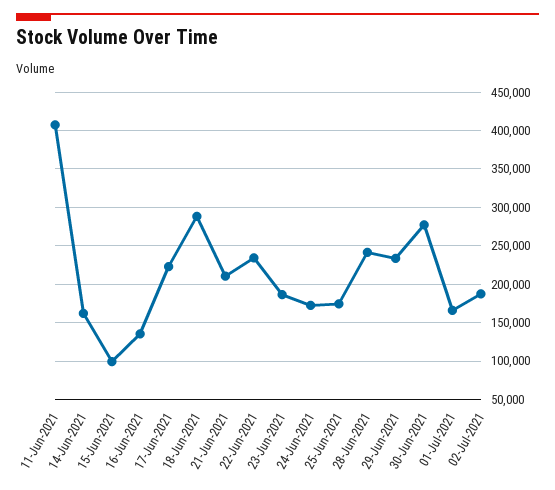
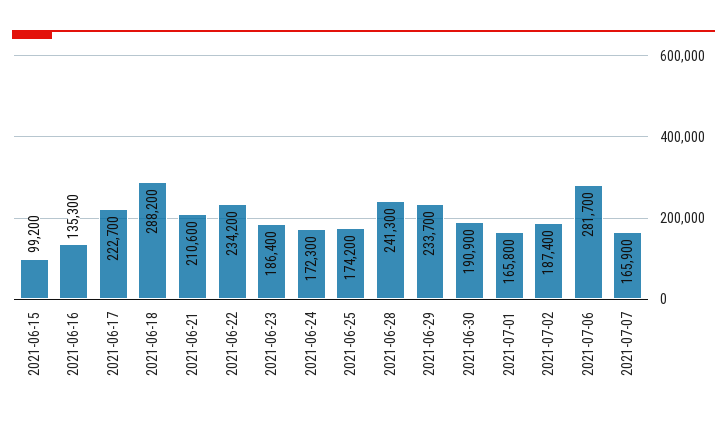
11-Jun-2021: 410000 -> none
14-Jun-2021: 160000 -> none
30-Jun-2021: 280000 -> 190900
2021-07-06: none -> 281700
2021-07-07: none -> 165900

